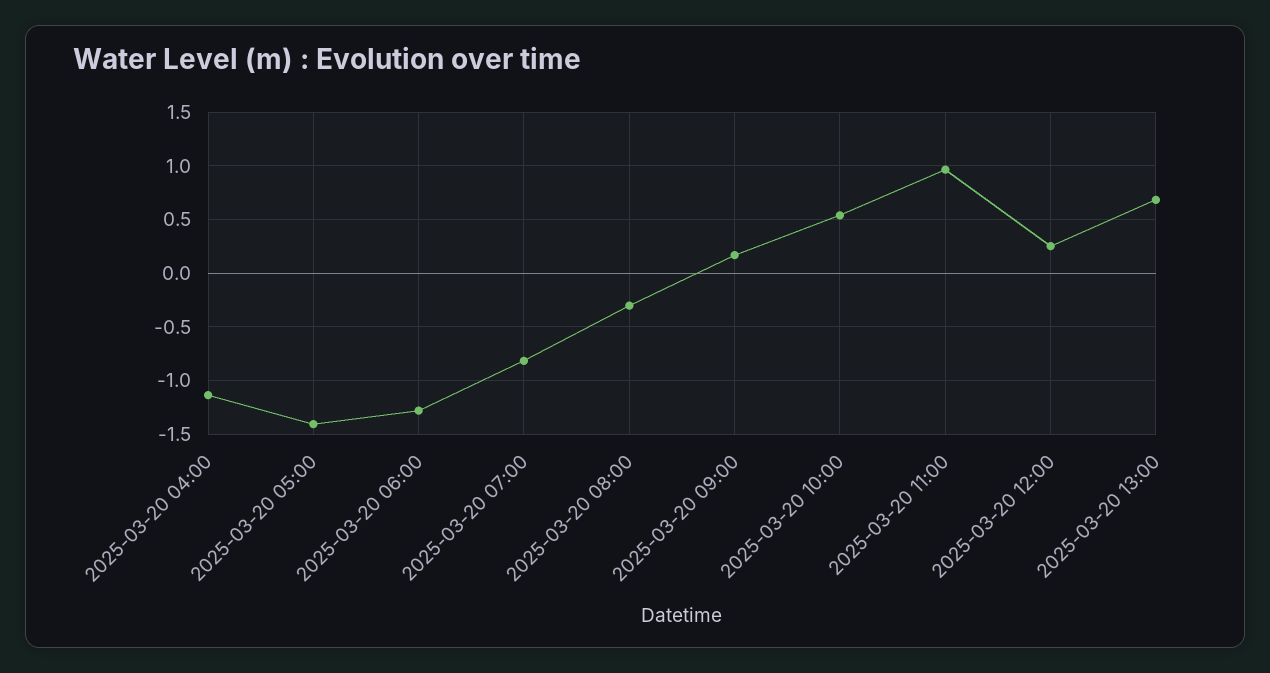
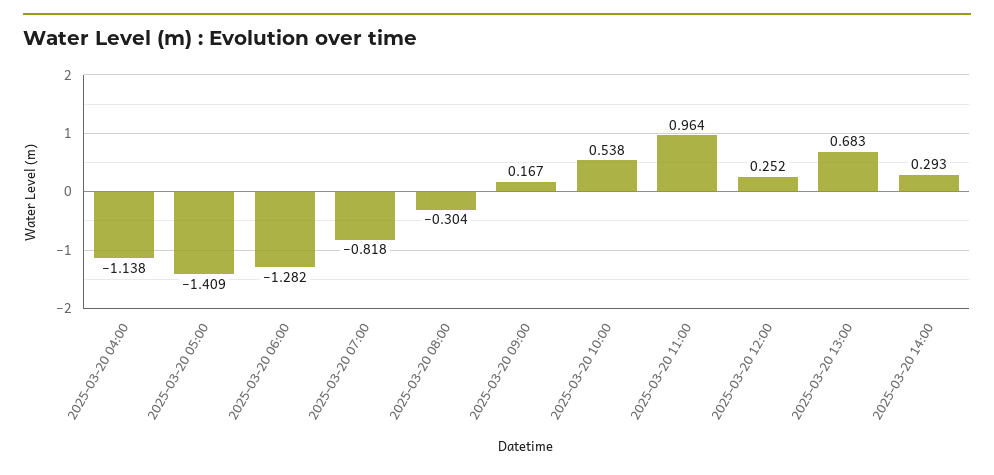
2025-03-20 14:00: none -> 0.293

